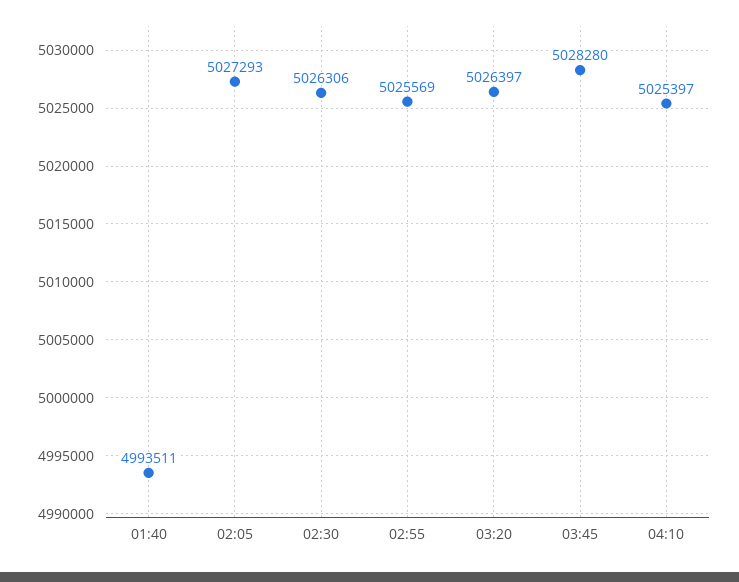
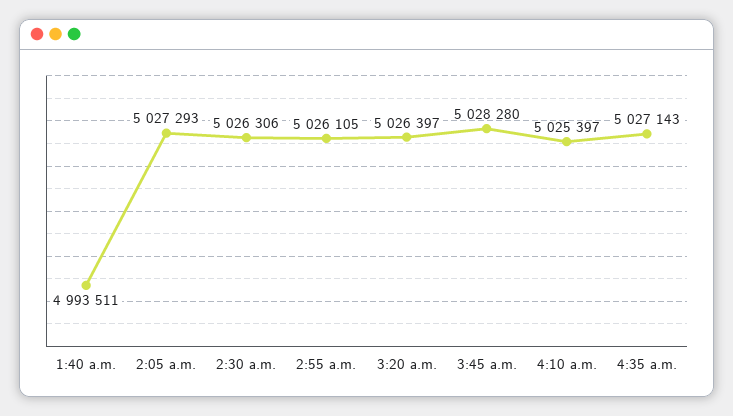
02:55: 5025569 -> 5026105
4:35 a.m.: none -> 5027143

